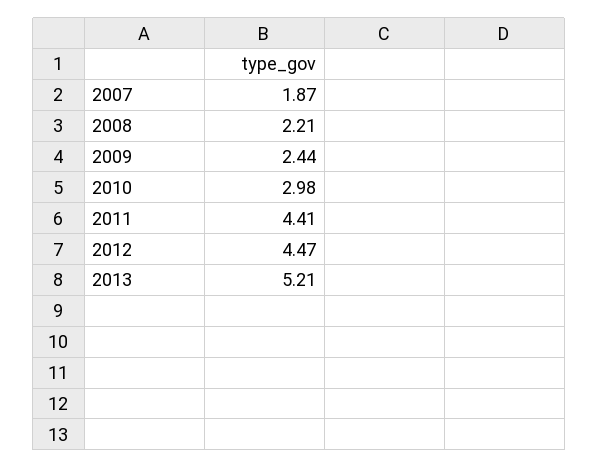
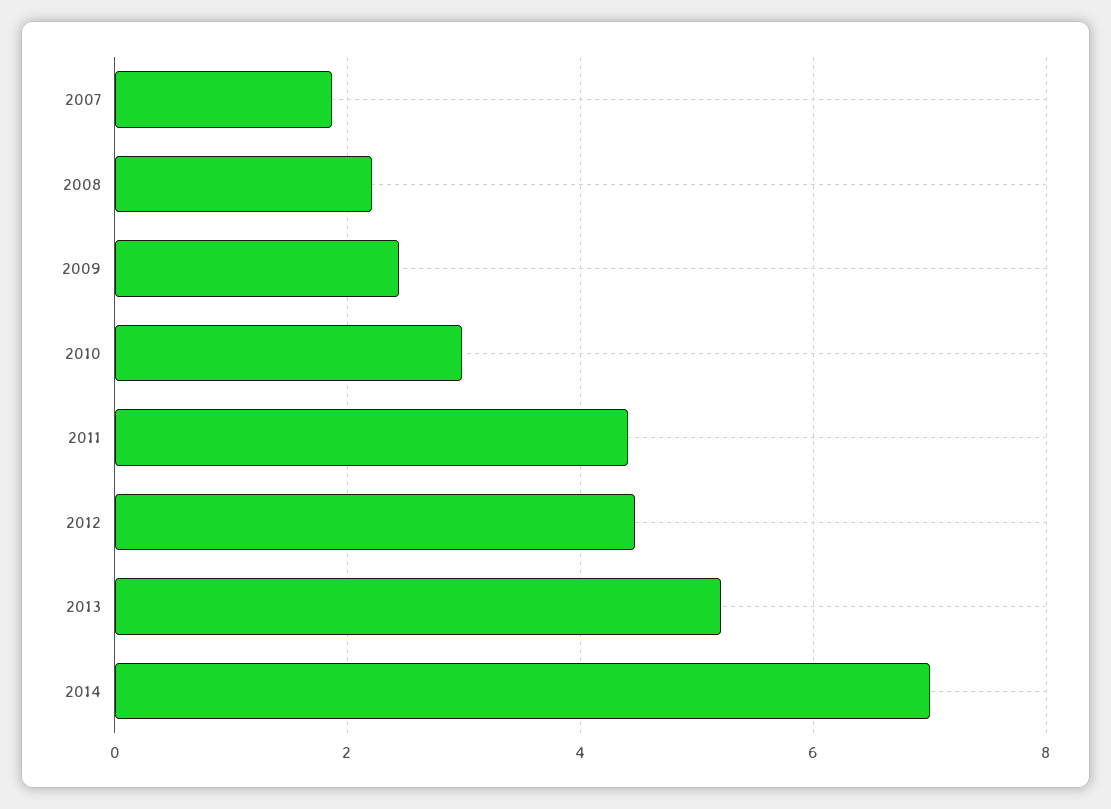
2014: none -> 7

